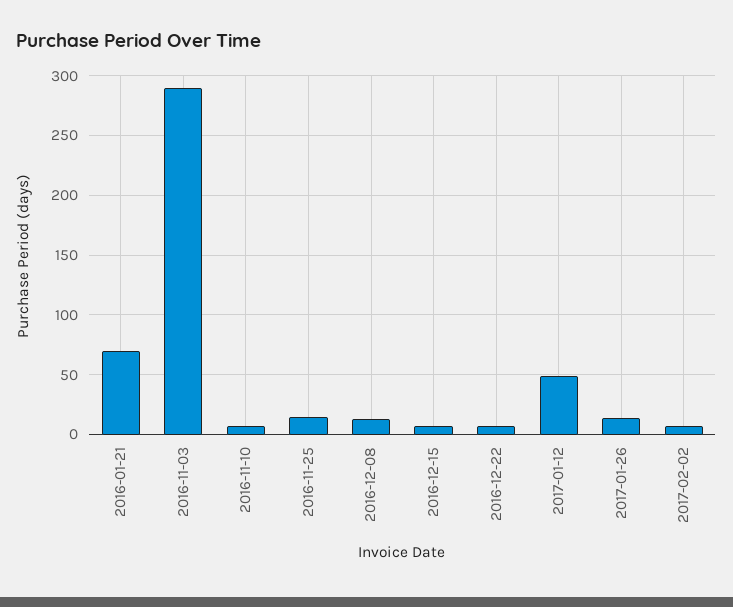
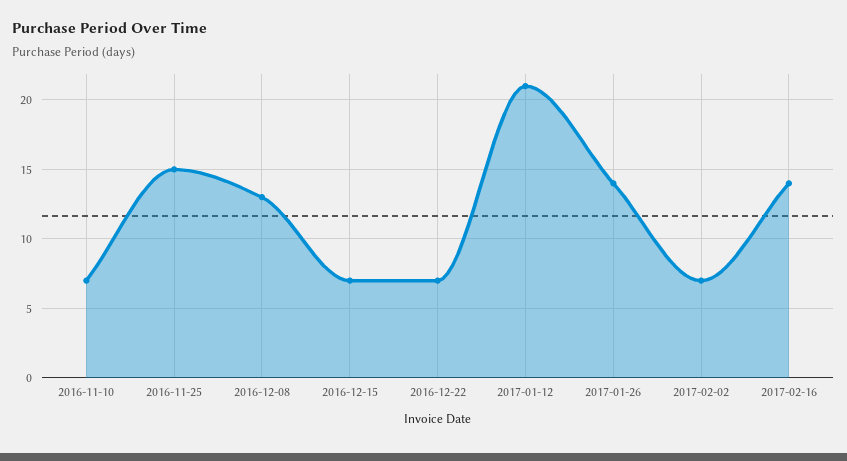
2016-01-21: 70 -> none
2016-11-03: 290 -> none
2017-01-12: 50 -> 21
2017-02-16: none -> 14

